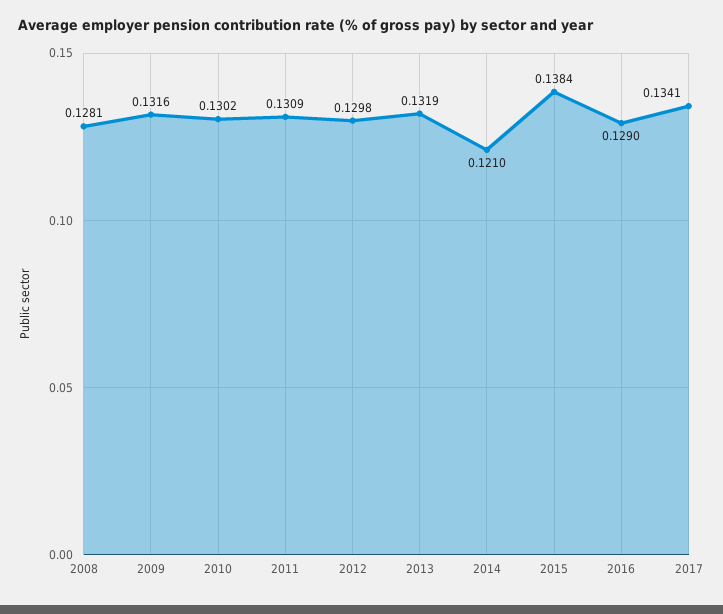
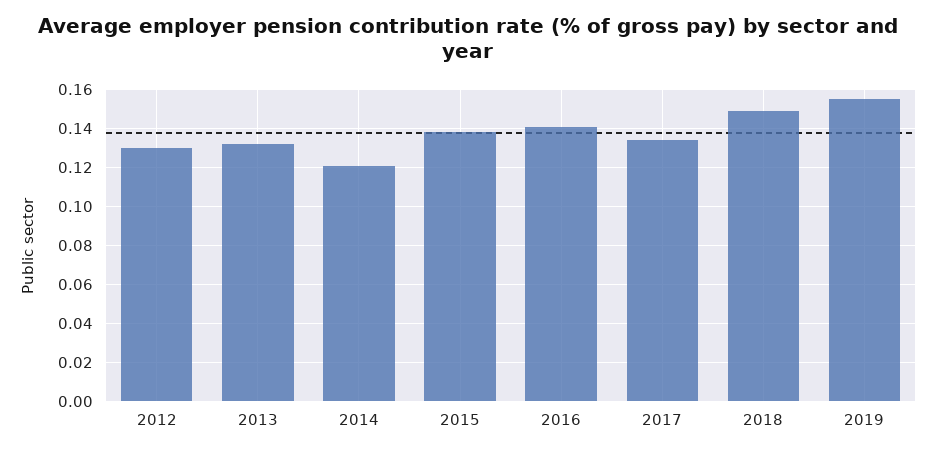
2008: 0.1281 -> none
2009: 0.1316 -> none
2010: 0.1302 -> none
2011: 0.1309 -> none
2016: 0.129 -> 0.14
2018: none -> 0.15
2019: none -> 0.155

